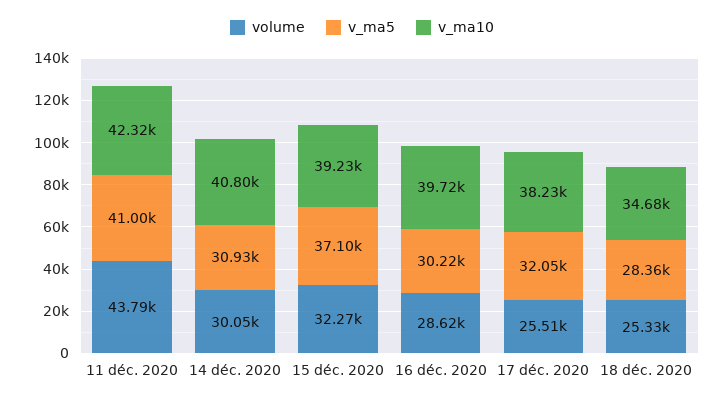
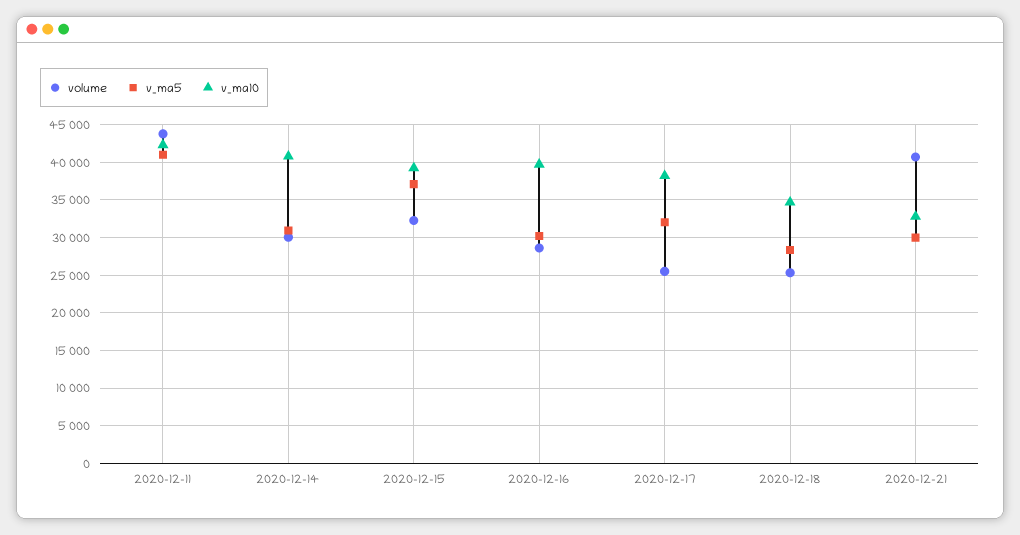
volume, 2020-12-21: none -> 41000
v_ma5, 2020-12-21: none -> 30000
v_ma10, 2020-12-21: none -> 33000

